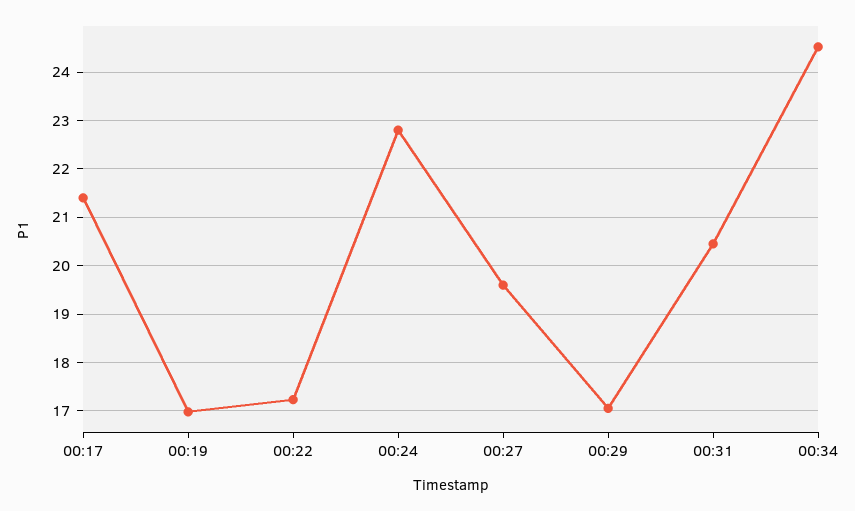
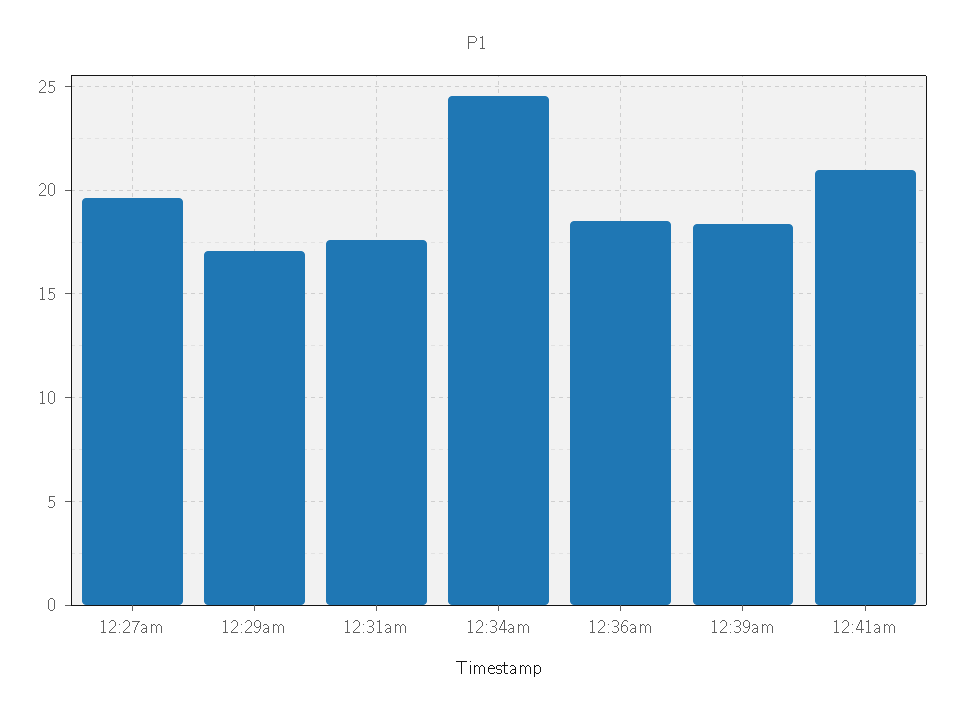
00:17: 21.4 -> none
00:19: 17 -> none
00:22: 17.2 -> none
00:24: 22.8 -> none
00:31: 20.4 -> 17.5
12:36am: none -> 18.5
12:39am: none -> 18.5
12:41am: none -> 21

